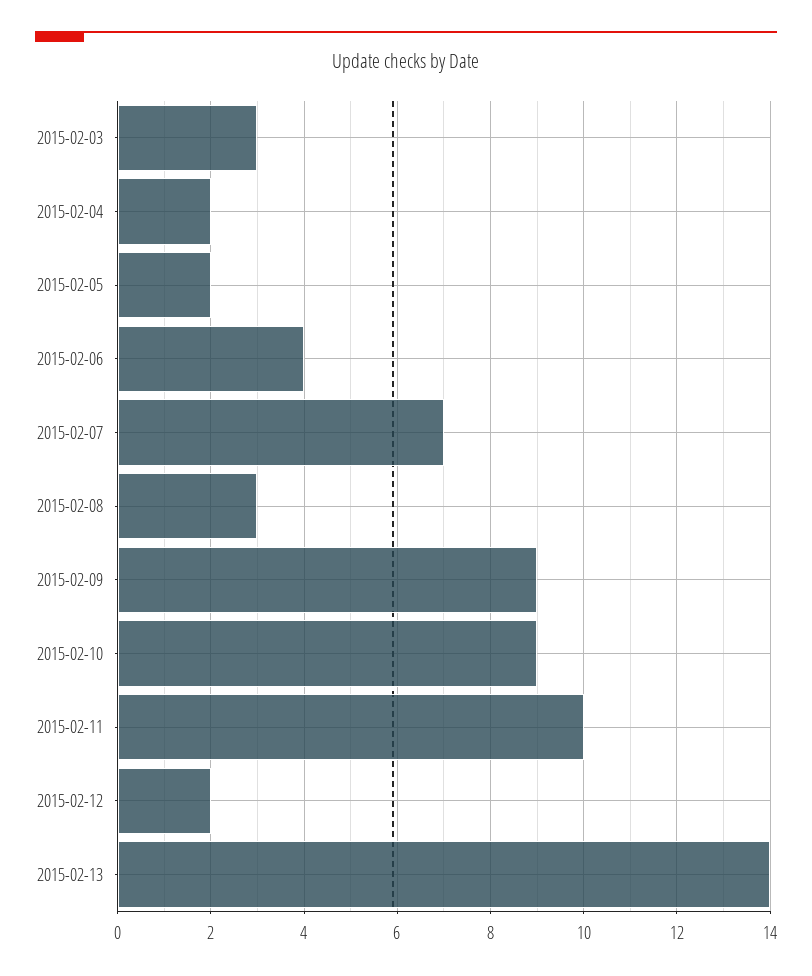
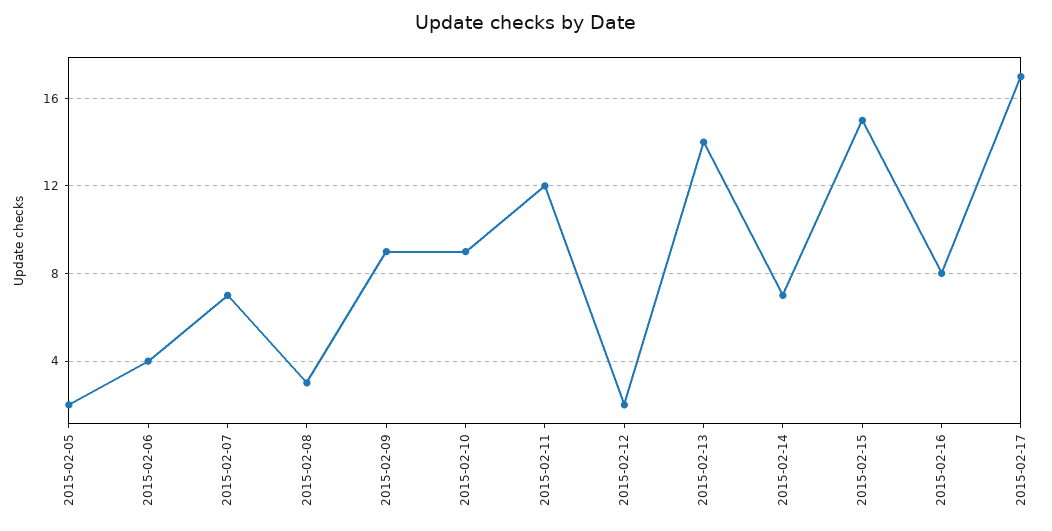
2015-02-03: 3 -> none
2015-02-04: 2 -> none
2015-02-11: 10 -> 12
2015-02-14: none -> 7
2015-02-15: none -> 15
2015-02-16: none -> 8
2015-02-17: none -> 17

